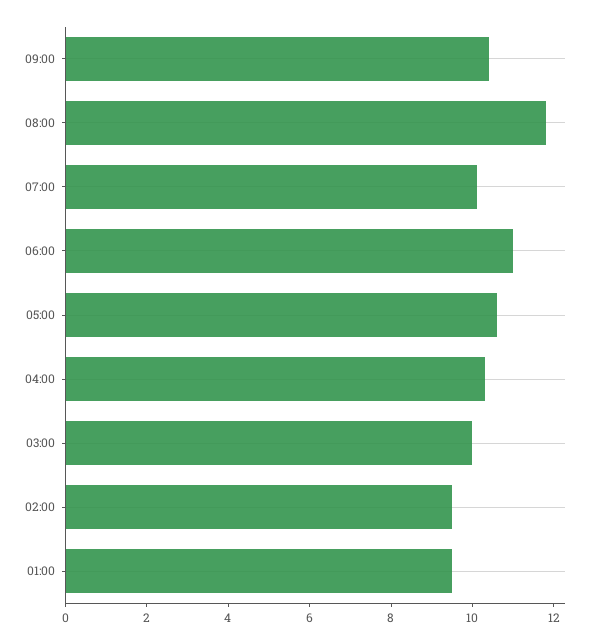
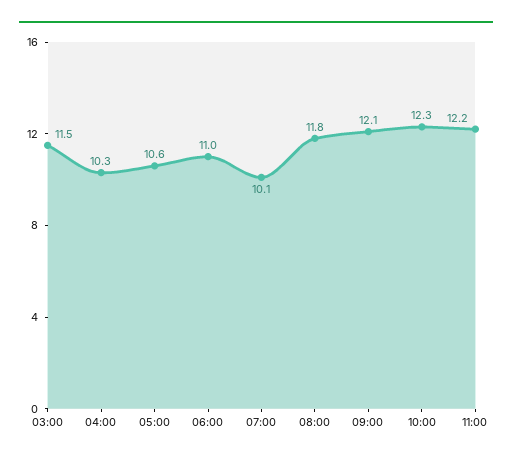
09:00: 10.5 -> 12.1
03:00: 10 -> 11.5
02:00: 9.5 -> none
01:00: 9.5 -> none
10:00: none -> 12.3
11:00: none -> 12.2

